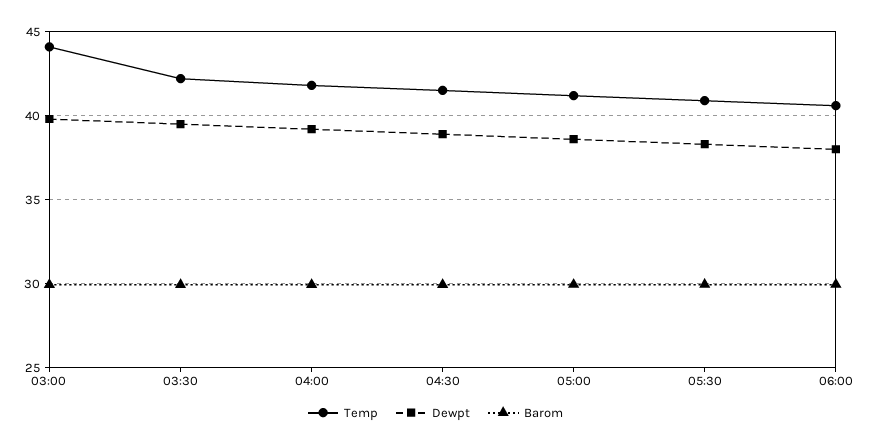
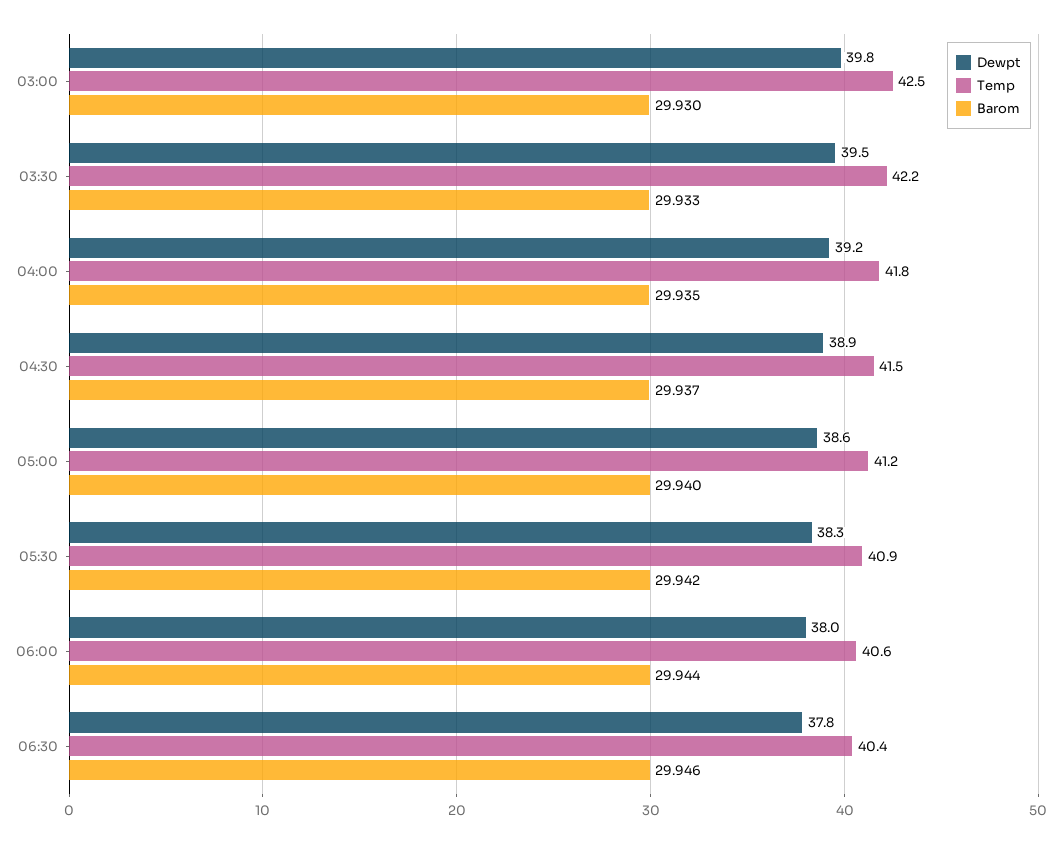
Temp, 03:00: 44 -> 42.5
Dewpt, 06:30: none -> 37.8
Temp, 06:30: none -> 40.4
Barom, 06:30: none -> 29.946

